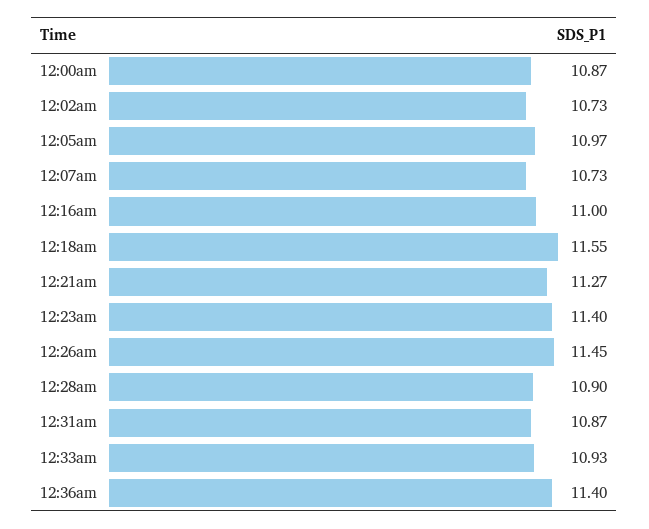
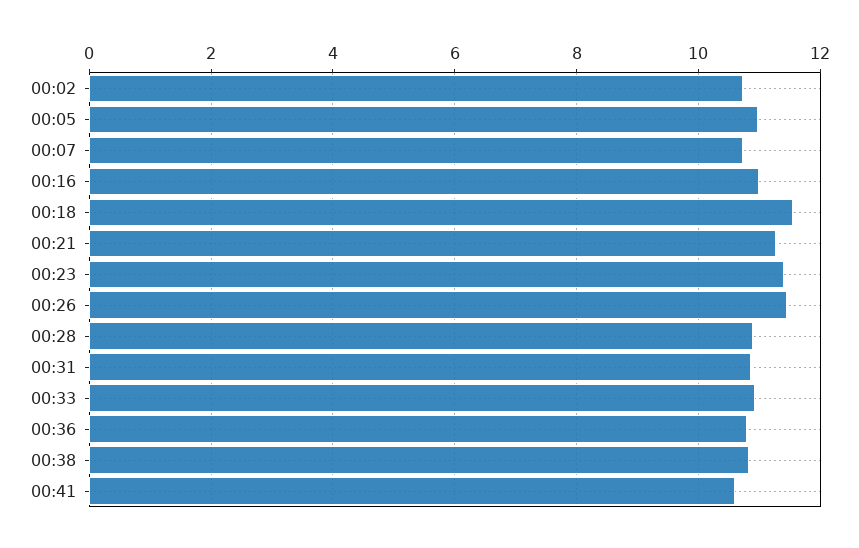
12:00am: 10.87 -> none
12:36am: 11.4 -> 10.8
00:38: none -> 10.8
00:41: none -> 10.6

